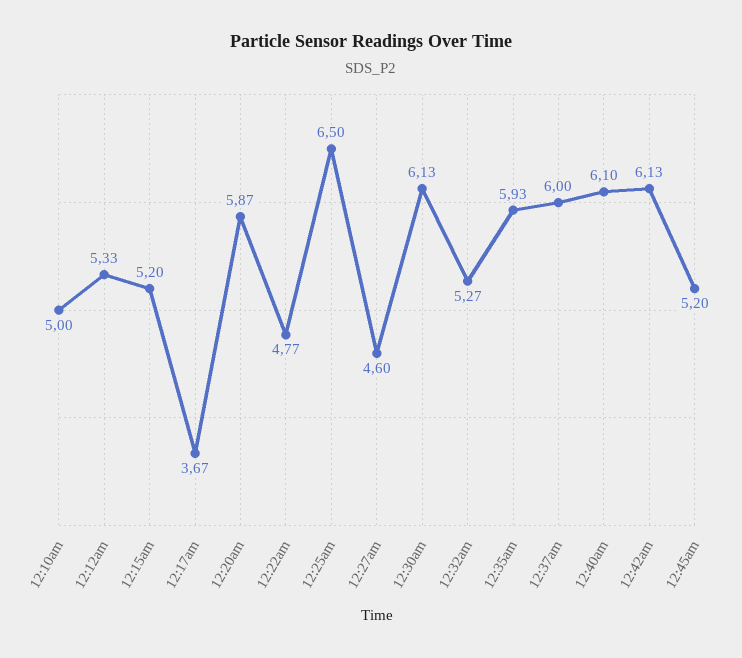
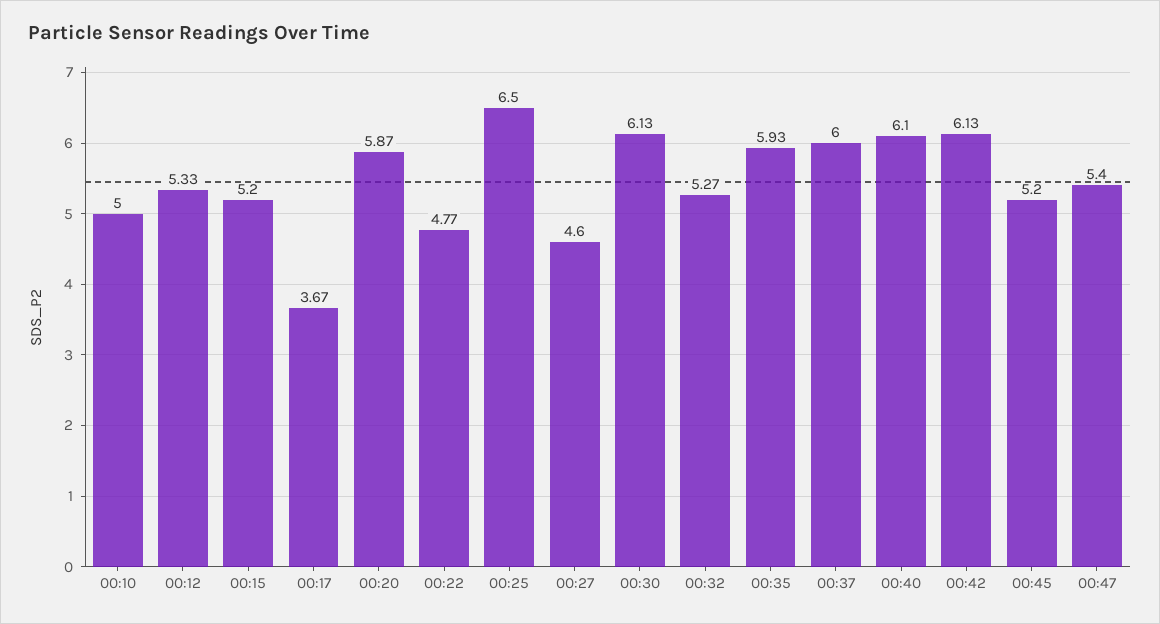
00:47: none -> 5.4

